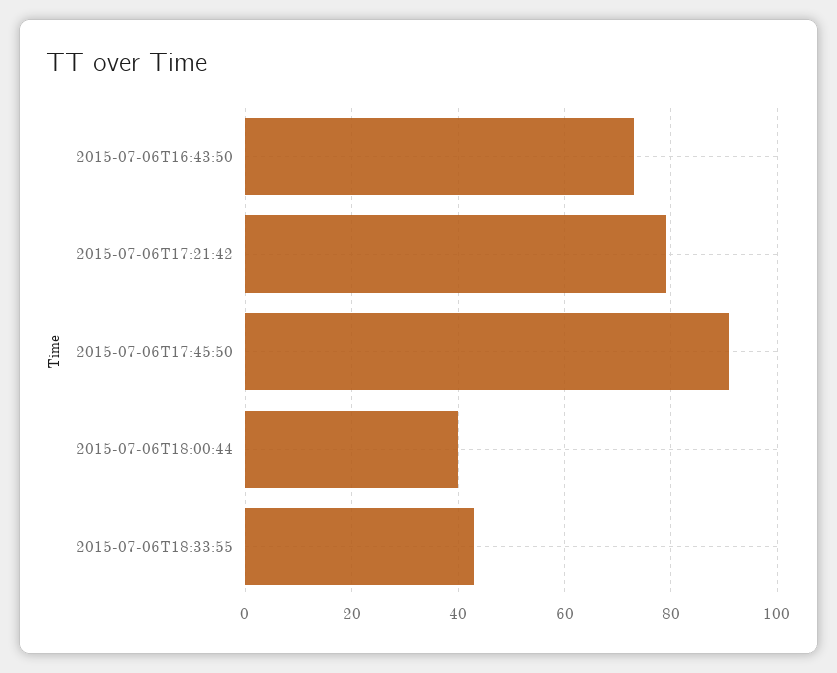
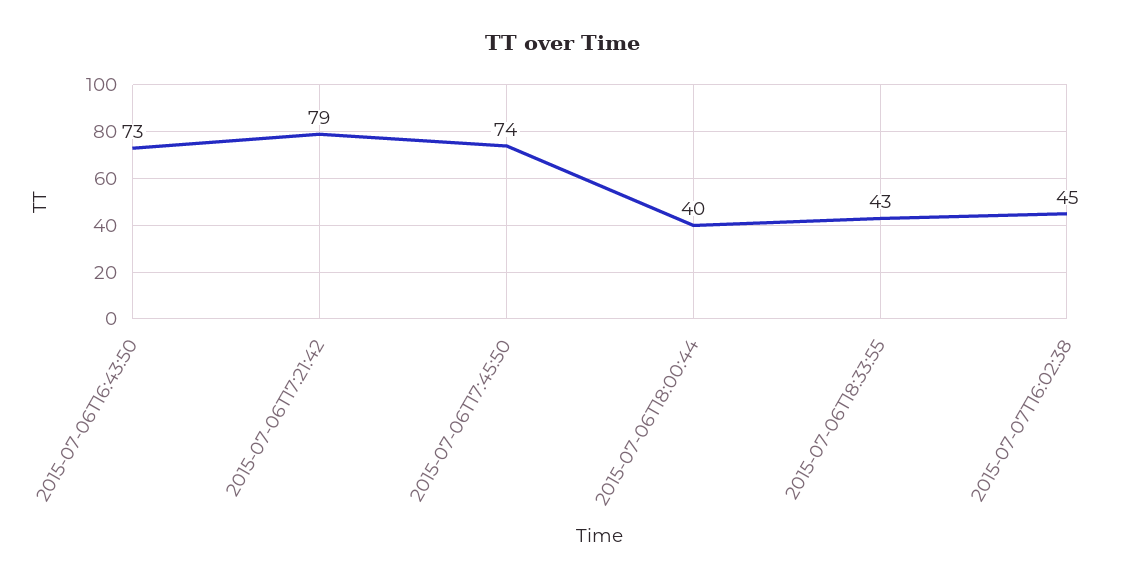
2015-07-06T17:45:50: 90 -> 74
2015-07-07T16:02:38: none -> 45

